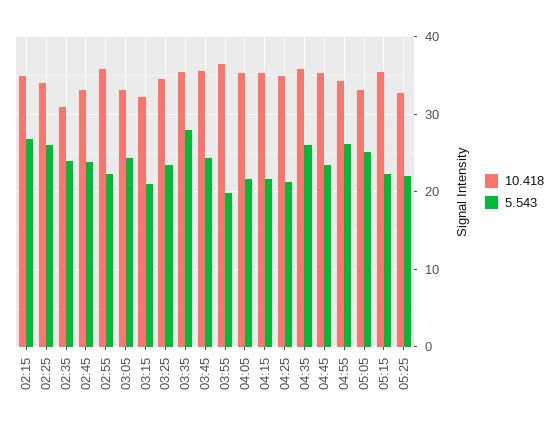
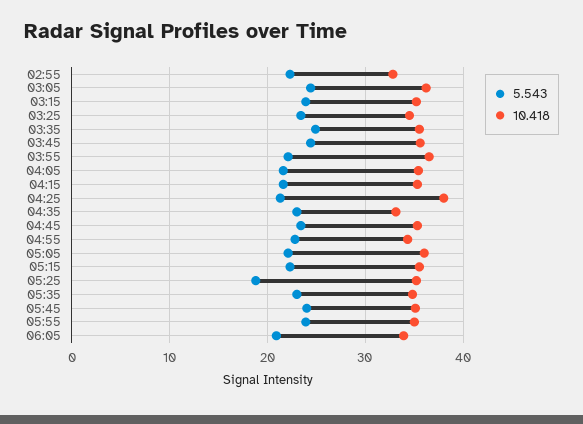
10.418, 02:15: 35 -> none
5.543, 02:15: 27 -> none
10.418, 02:25: 34 -> none
5.543, 02:25: 26 -> none
10.418, 02:35: 31 -> none
5.543, 02:35: 24 -> none
10.418, 02:45: 33 -> none
5.543, 02:45: 24 -> none
10.418, 02:55: 36 -> 33
10.418, 03:05: 33 -> 36
10.418, 03:15: 32 -> 35
5.543, 03:15: 21 -> 24
5.543, 03:35: 28 -> 25
5.543, 03:55: 20 -> 22
10.418, 04:25: 35 -> 38
10.418, 04:35: 36 -> 33
5.543, 04:35: 26 -> 23
5.543, 04:55: 26 -> 23
10.418, 05:05: 33 -> 36
5.543, 05:05: 25 -> 22
10.418, 05:25: 33 -> 35
5.543, 05:25: 22 -> 19
5.543, 05:35: none -> 23
10.418, 05:35: none -> 35
5.543, 05:45: none -> 24
10.418, 05:45: none -> 35
5.543, 05:55: none -> 24
10.418, 05:55: none -> 35
5.543, 06:05: none -> 21
10.418, 06:05: none -> 34

